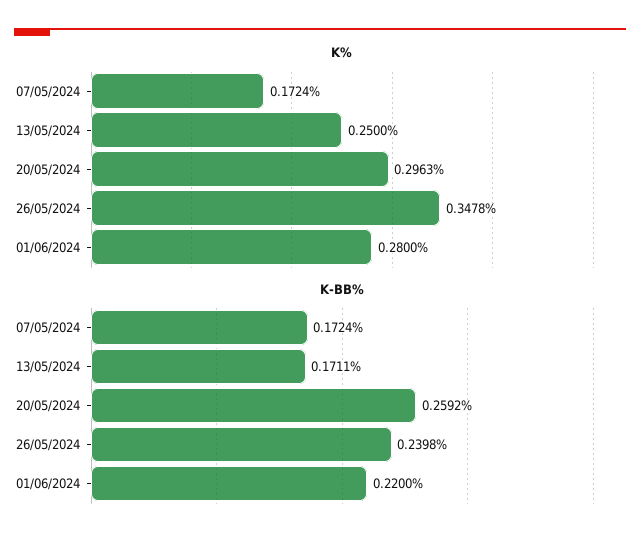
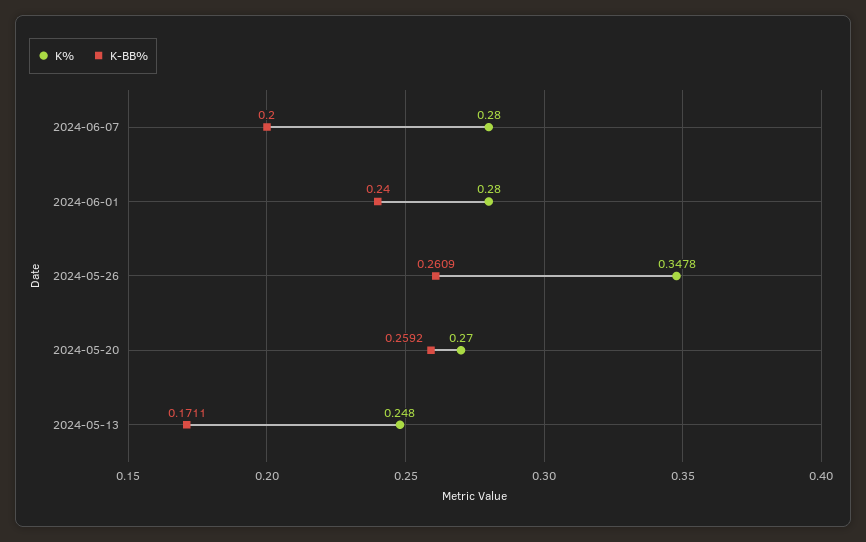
K%, 07/05/2024: 0.1724 -> none
K%, 13/05/2024: 0.25 -> 0.248
K%, 20/05/2024: 0.2963 -> 0.27
K-BB%, 07/05/2024: 0.1724 -> none
K-BB%, 26/05/2024: 0.2398 -> 0.2609
K-BB%, 01/06/2024: 0.22 -> 0.24
K%, 2024-06-07: none -> 0.28
K-BB%, 2024-06-07: none -> 0.2

